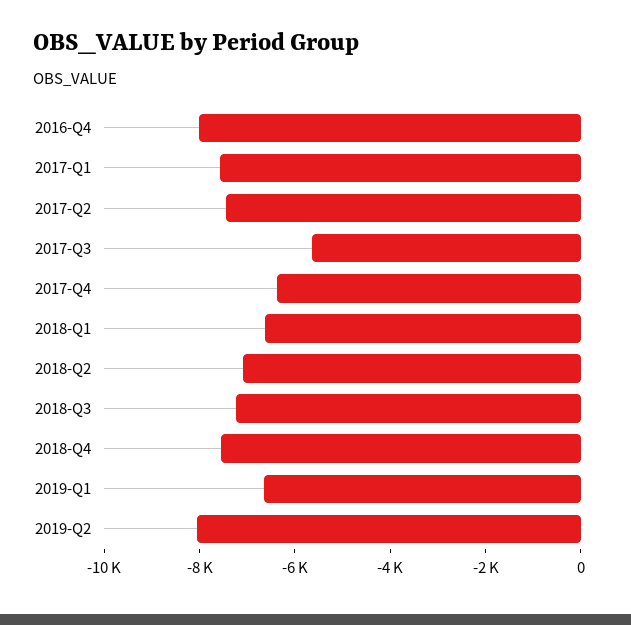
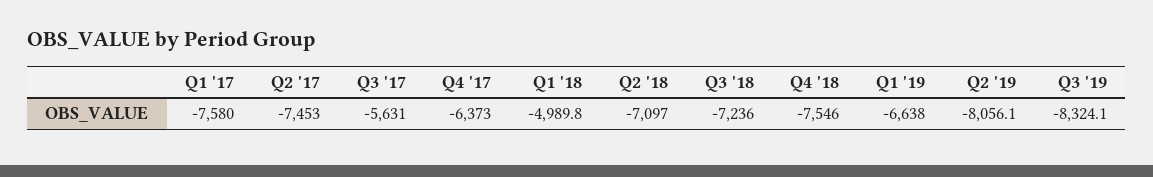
2016-Q4: -8000 -> none
2018-Q1: -6500 -> -4989.8
Q3 '19: none -> -8324.1

